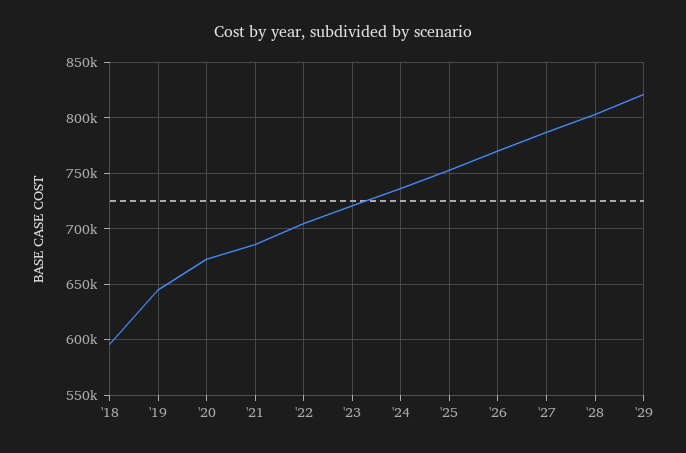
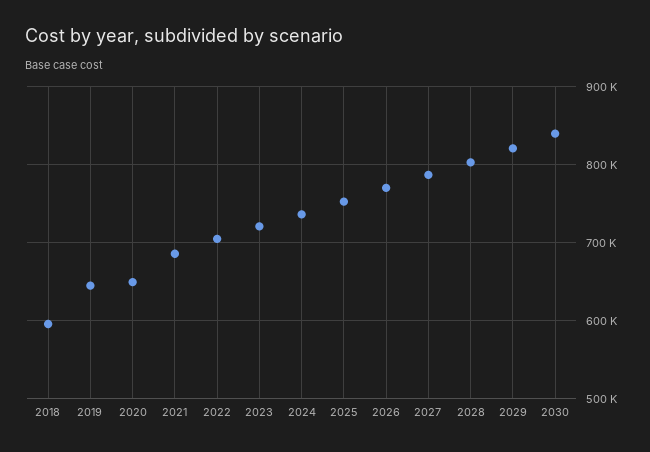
'20: 670000 -> 650000
2030: none -> 840000

